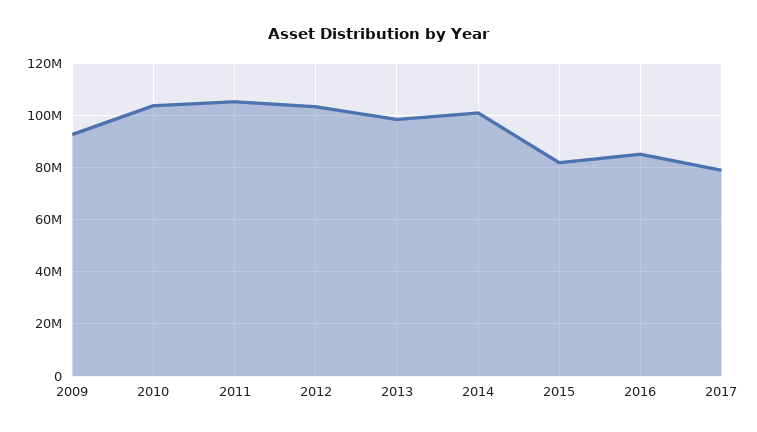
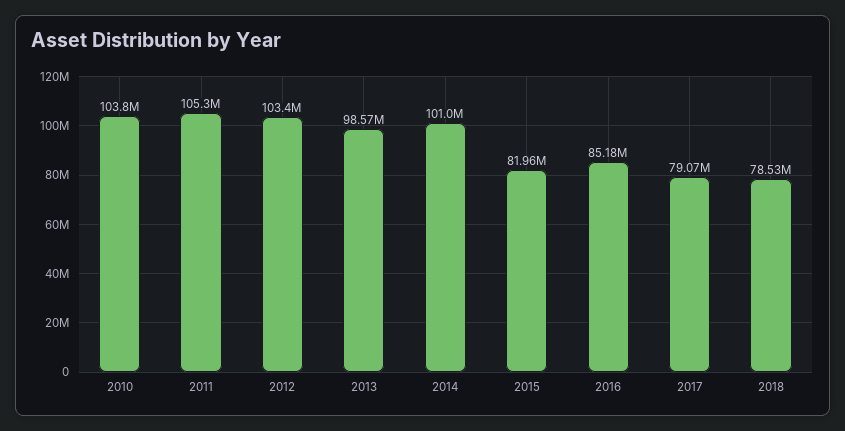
2009: 92500000 -> none
2018: none -> 78530000

